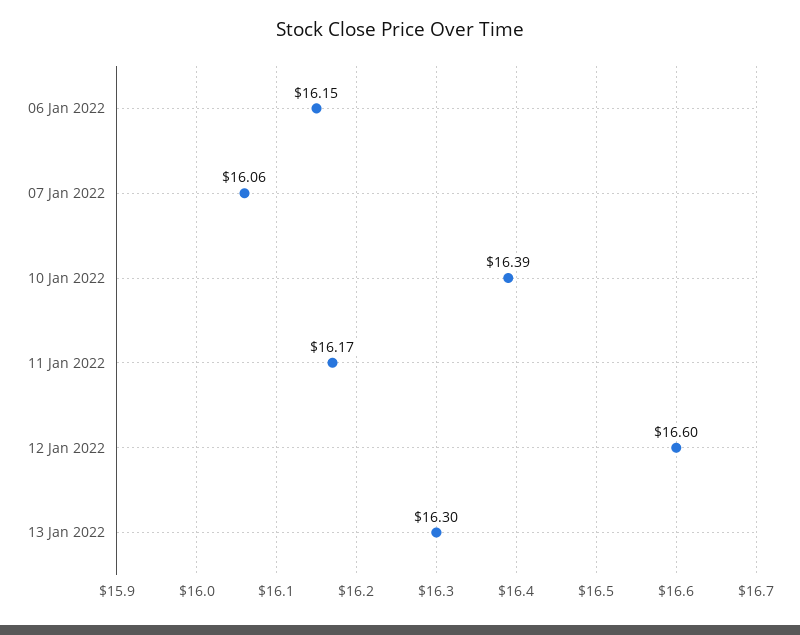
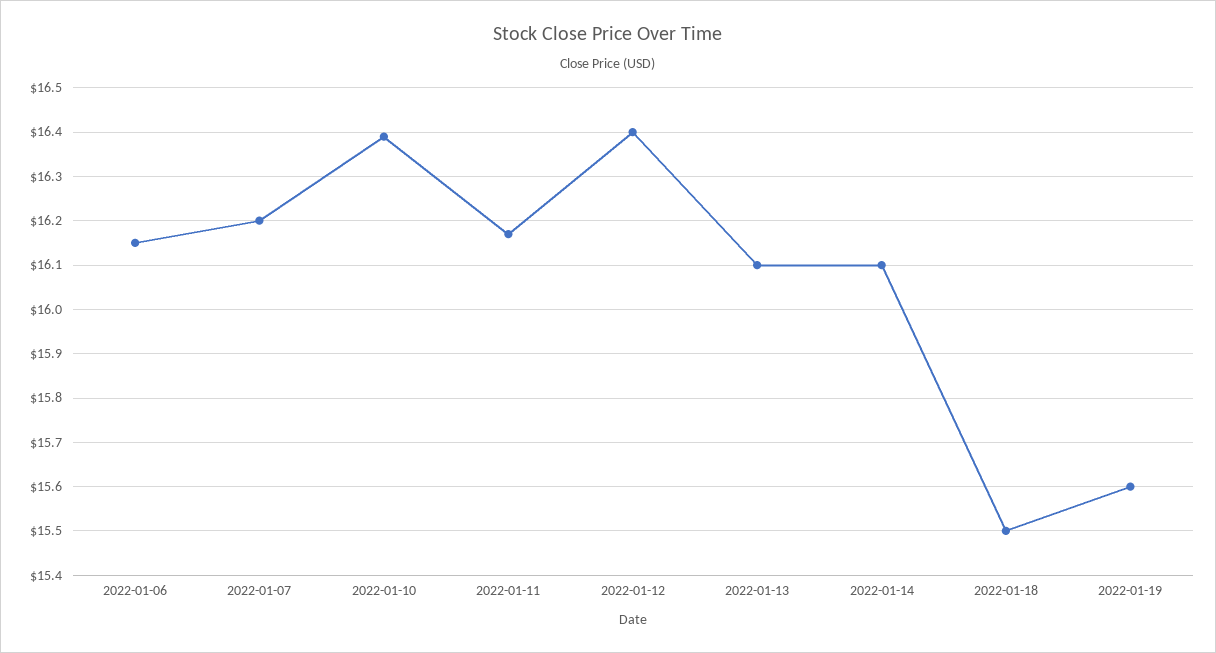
07 Jan 2022: 16.06 -> 16.2
12 Jan 2022: 16.6 -> 16.4
13 Jan 2022: 16.3 -> 16.1
2022-01-14: none -> 16.1
2022-01-18: none -> 15.5
2022-01-19: none -> 15.6

